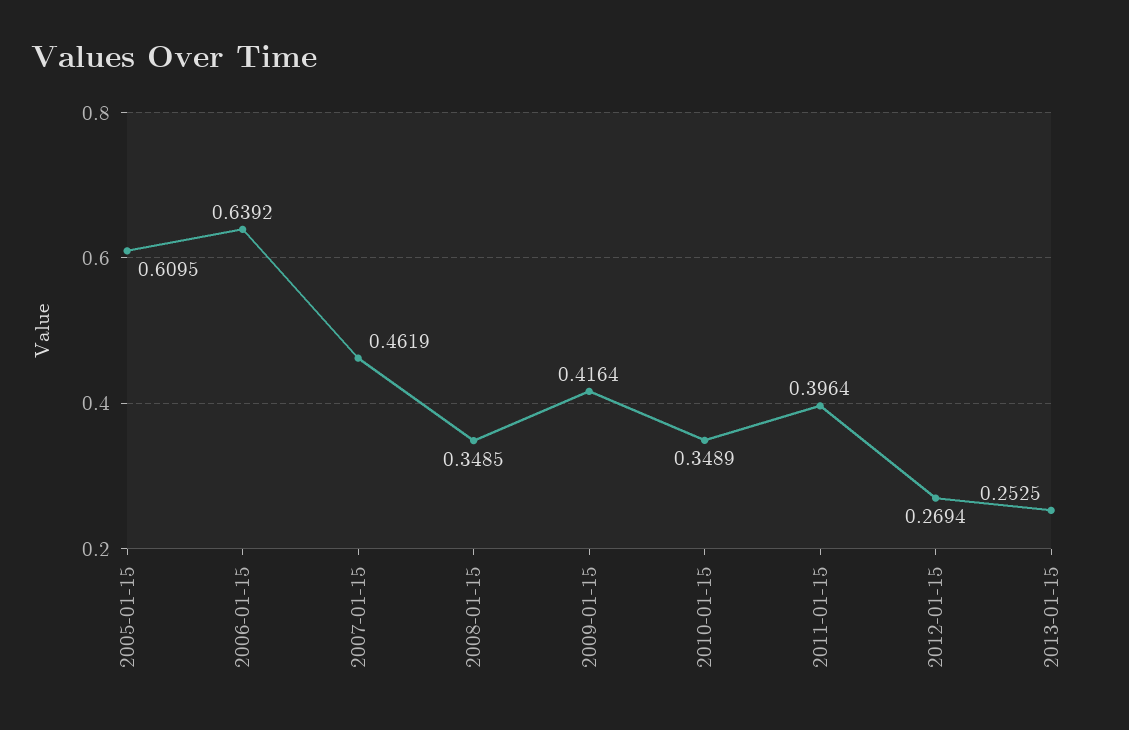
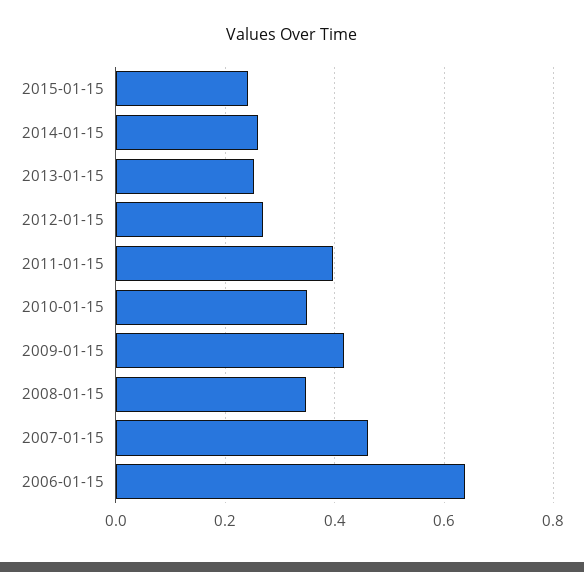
2005-01-15: 0.6095 -> none
2015-01-15: none -> 0.24
2014-01-15: none -> 0.26

